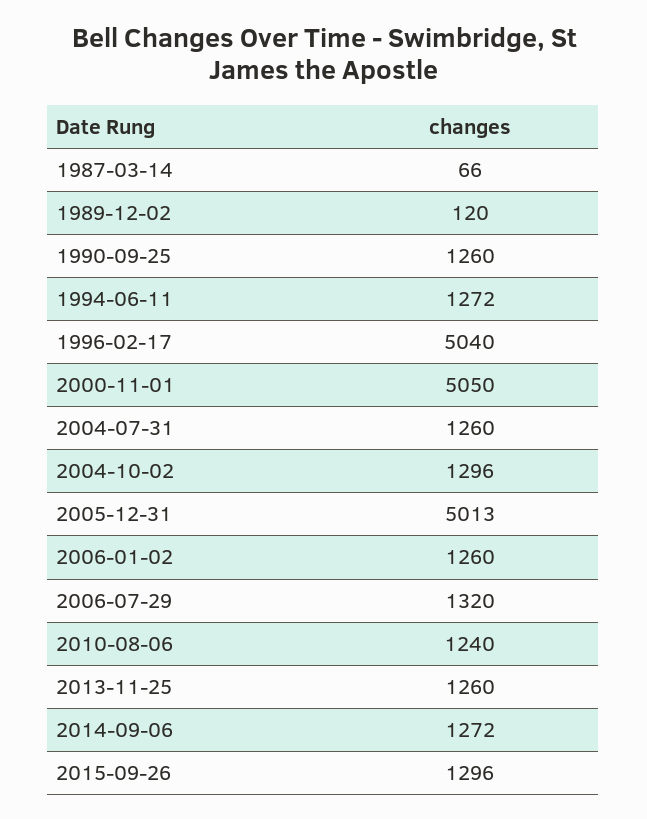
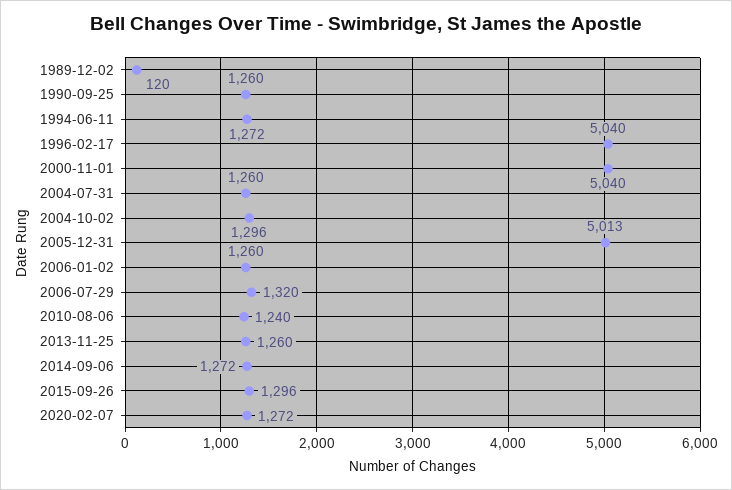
1987-03-14: 66 -> none
2000-11-01: 5050 -> 5040
2020-02-07: none -> 1272

